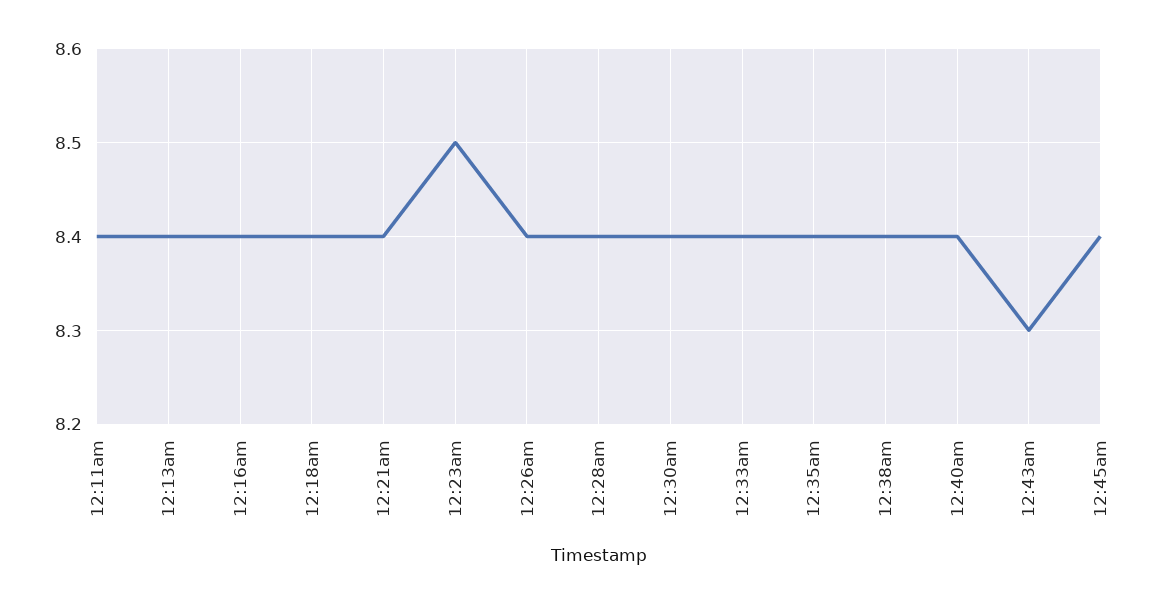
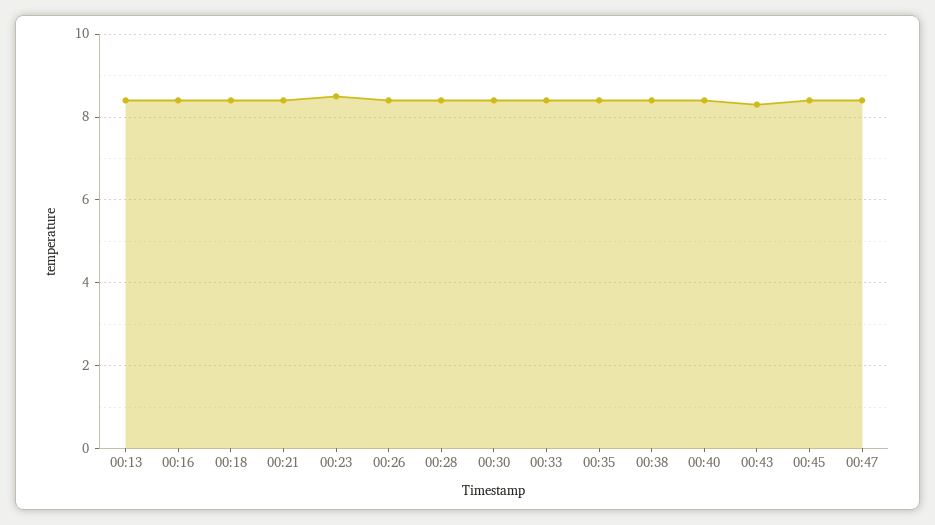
12:11am: 8.4 -> none
00:47: none -> 8.5

